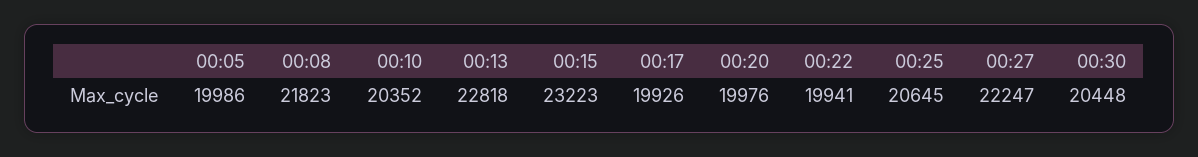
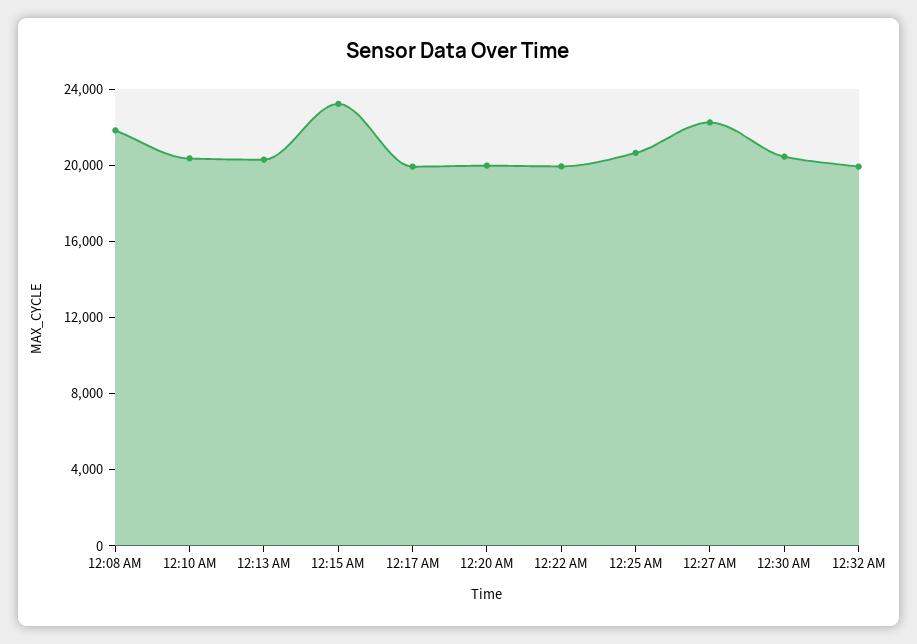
00:05: 19986 -> none
00:13: 22818 -> 20000
12:32 AM: none -> 20000

